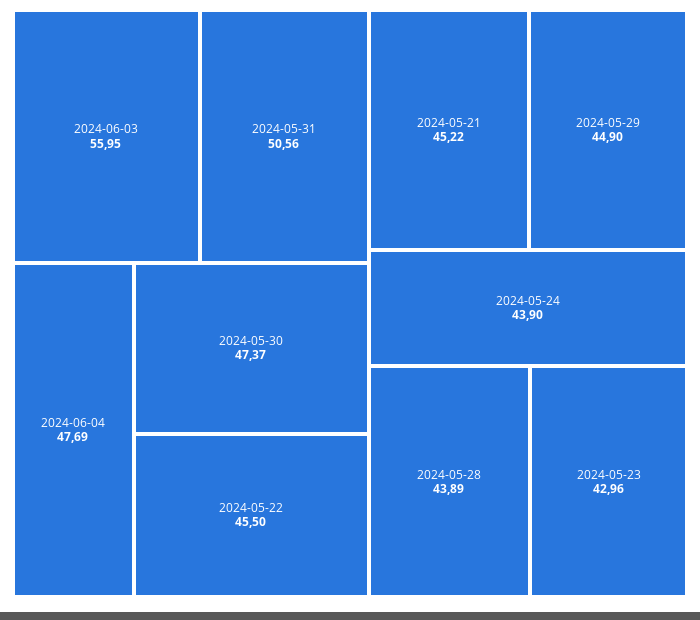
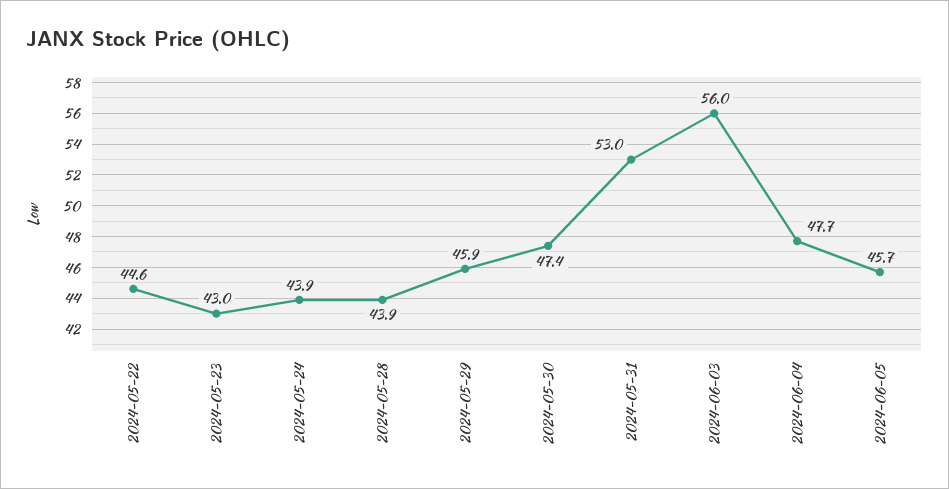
2024-05-31: 50.56 -> 53
2024-05-22: 45.5 -> 44.6
2024-05-21: 45.22 -> none
2024-05-29: 44.9 -> 45.9
2024-06-05: none -> 45.7

